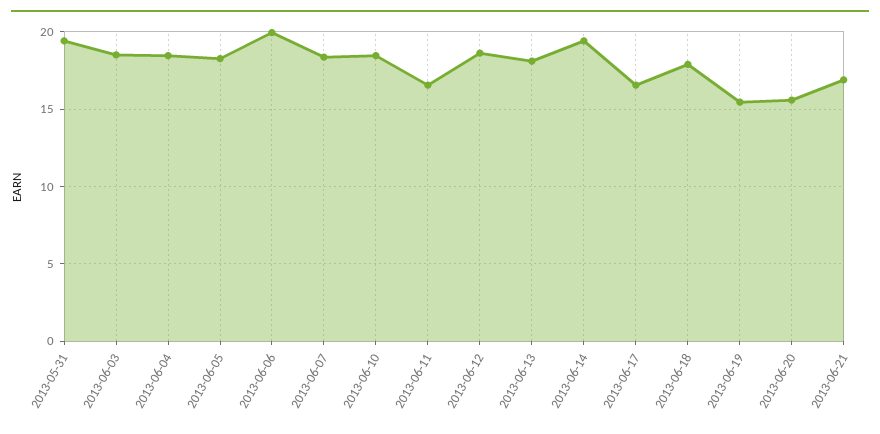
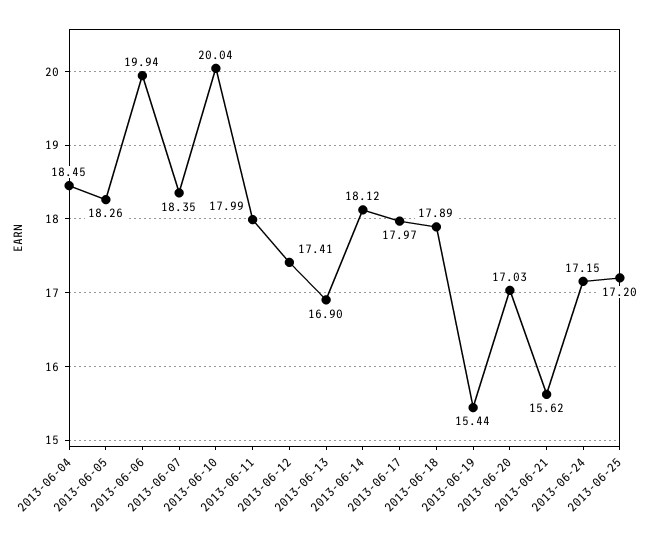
2013-05-31: 19.5 -> none
2013-06-03: 18.5 -> none
2013-06-10: 18.5 -> 20.04
2013-06-11: 16.5 -> 17.99
2013-06-12: 18.5 -> 17.41
2013-06-13: 18 -> 16.9
2013-06-14: 19.5 -> 18.12
2013-06-17: 16.5 -> 17.97
2013-06-20: 15.5 -> 17.03
2013-06-21: 17 -> 15.62
2013-06-24: none -> 17.15
2013-06-25: none -> 17.2

